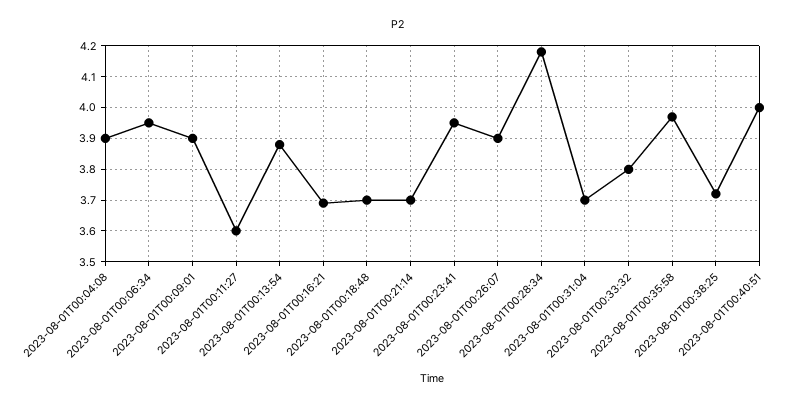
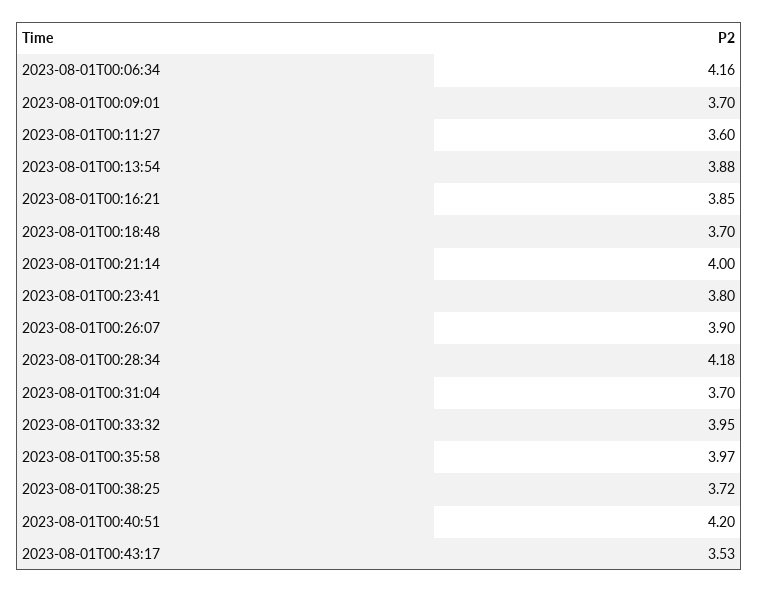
2023-08-01T00:04:08: 3.9 -> none
2023-08-01T00:06:34: 3.95 -> 4.16
2023-08-01T00:09:01: 3.9 -> 3.7
2023-08-01T00:16:21: 3.7 -> 3.85
2023-08-01T00:21:14: 3.7 -> 4
2023-08-01T00:23:41: 3.95 -> 3.8
2023-08-01T00:33:32: 3.8 -> 3.95
2023-08-01T00:40:51: 4 -> 4.2
2023-08-01T00:43:17: none -> 3.53

